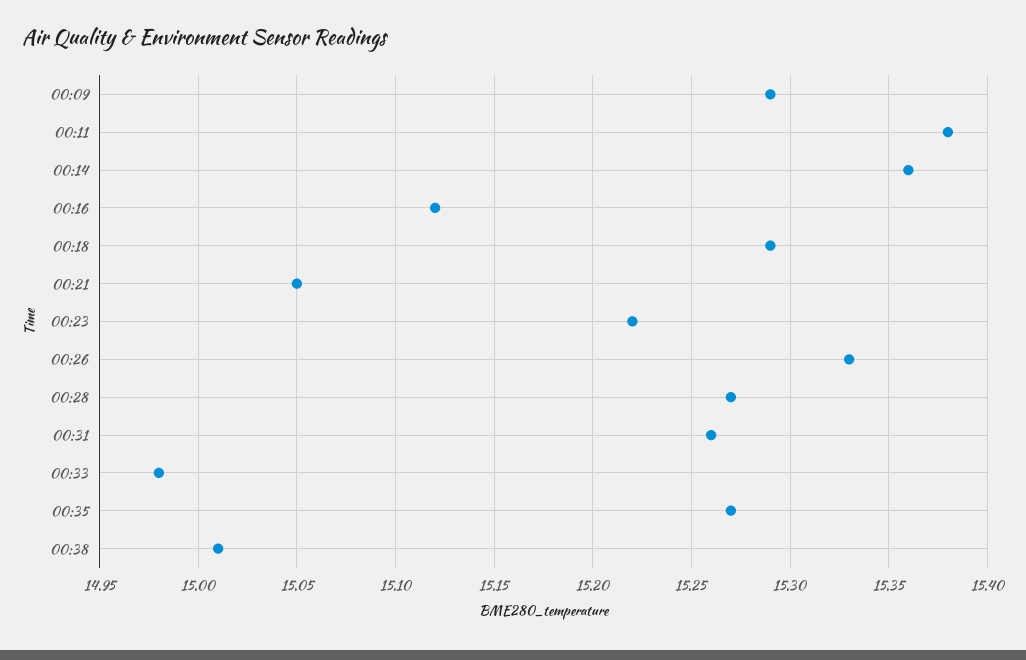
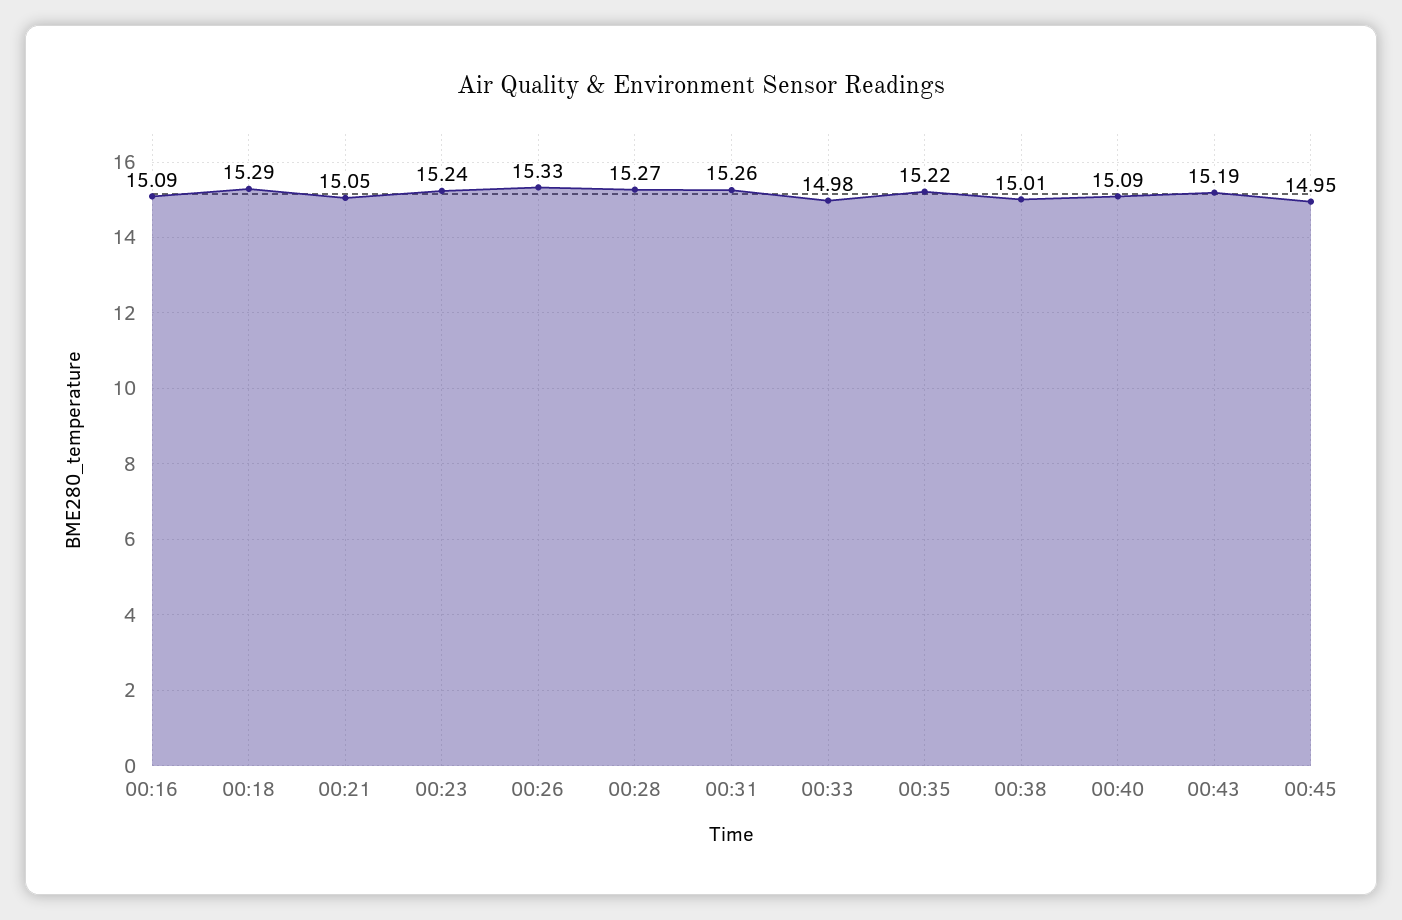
00:09: 15.29 -> none
00:11: 15.38 -> none
00:14: 15.36 -> none
00:16: 15.12 -> 15.09
00:23: 15.22 -> 15.24
00:35: 15.27 -> 15.22
00:40: none -> 15.09
00:43: none -> 15.19
00:45: none -> 14.95

